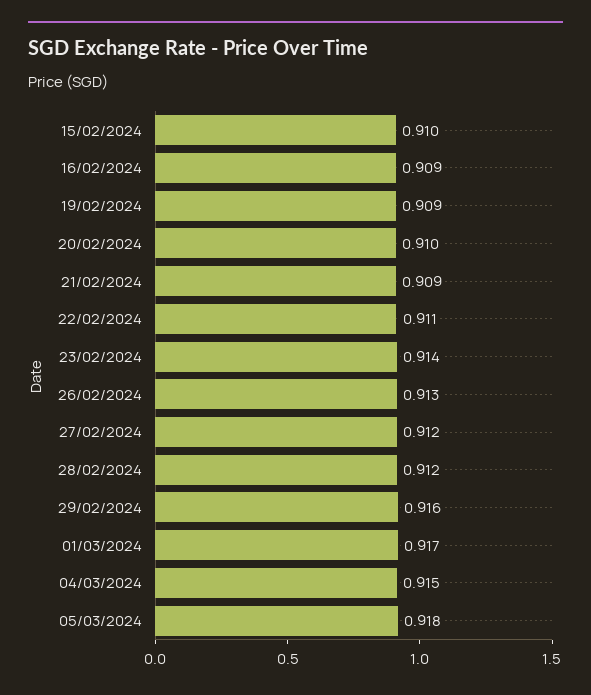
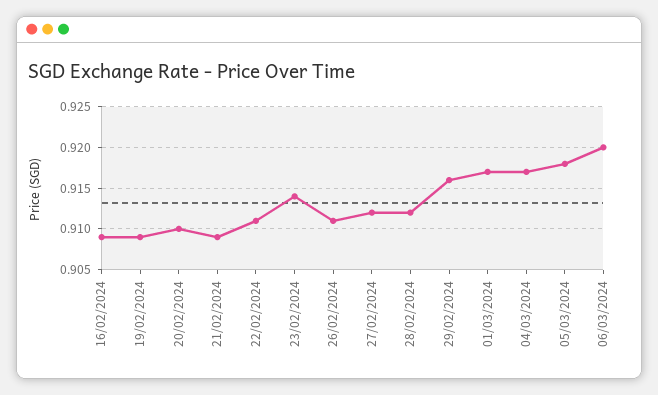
15/02/2024: 0.91 -> none
26/02/2024: 0.913 -> 0.911
04/03/2024: 0.915 -> 0.917
06/03/2024: none -> 0.92

